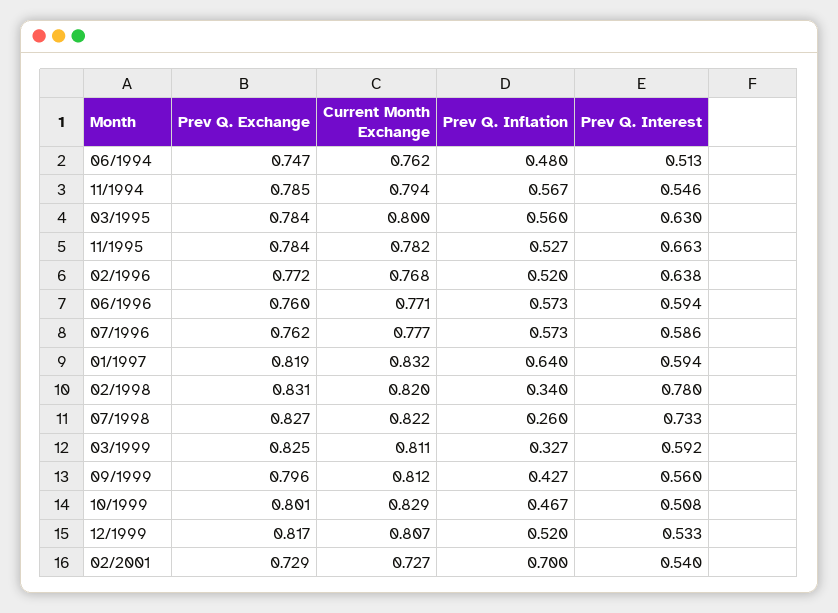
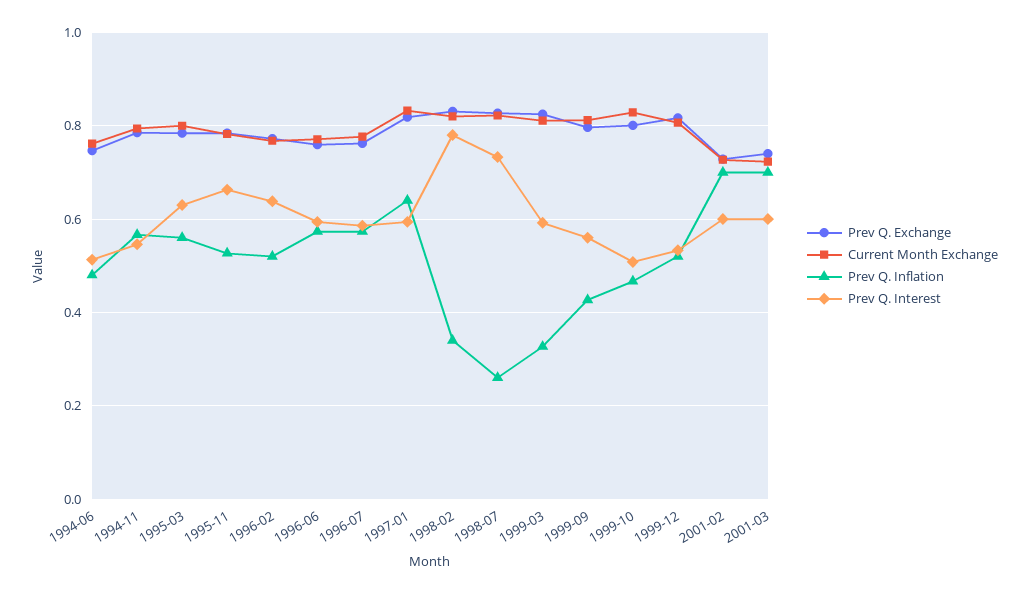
Prev Q. Interest, 02/2001: 0.54 -> 0.6
Prev Q. Exchange, 2001-03: none -> 0.74
Current Month Exchange, 2001-03: none -> 0.72
Prev Q. Inflation, 2001-03: none -> 0.7
Prev Q. Interest, 2001-03: none -> 0.6

